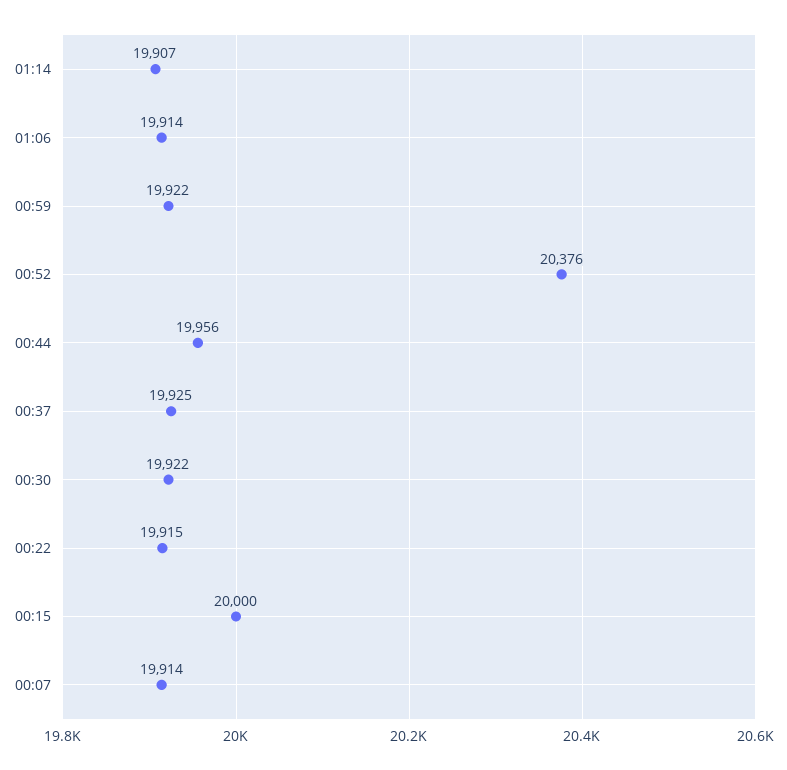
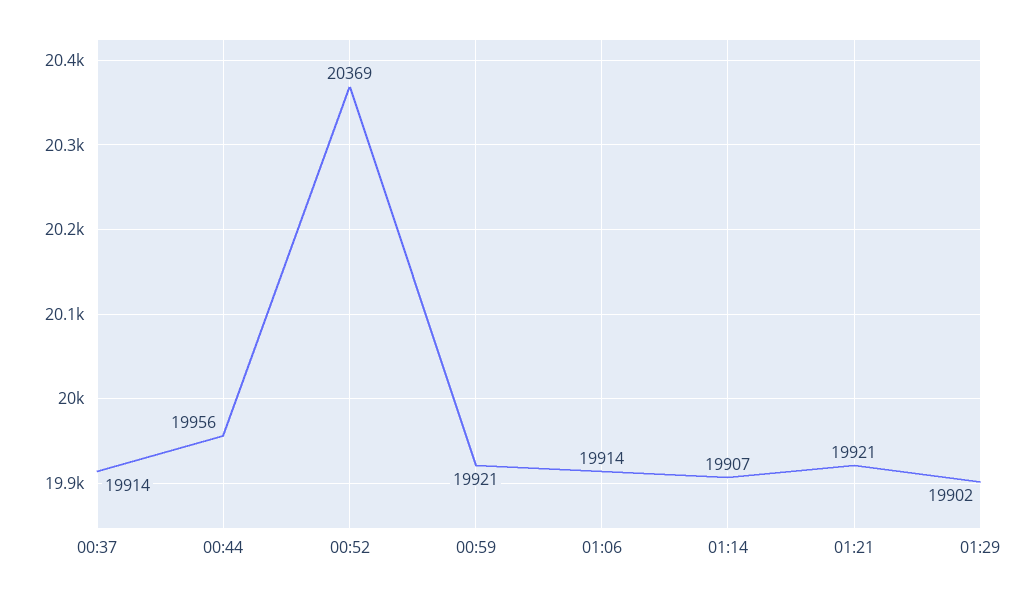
00:59: 19922 -> 19921
00:52: 20376 -> 20369
00:37: 19925 -> 19914
00:30: 19922 -> none
00:22: 19915 -> none
00:15: 20000 -> none
00:07: 19914 -> none
01:21: none -> 19921
01:29: none -> 19902

